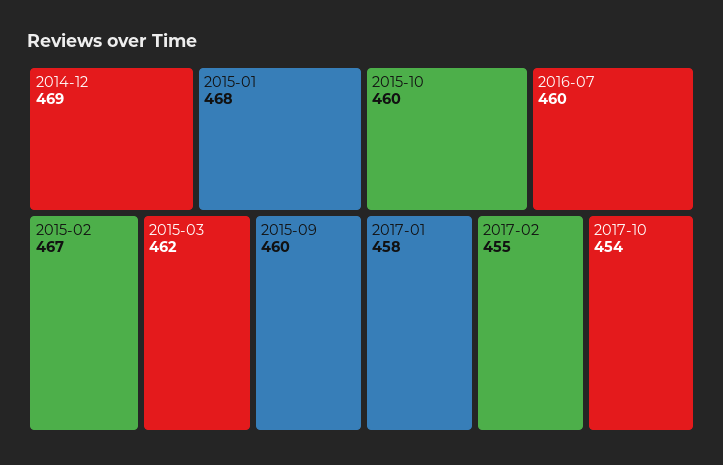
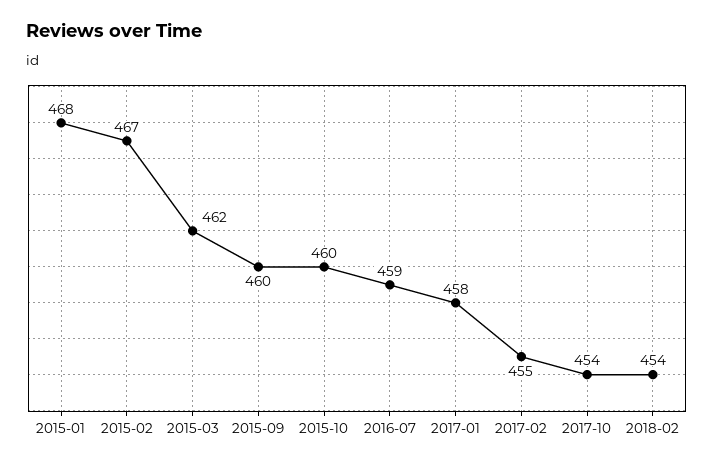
2014-12: 469 -> none
2016-07: 460 -> 459
2018-02: none -> 454

